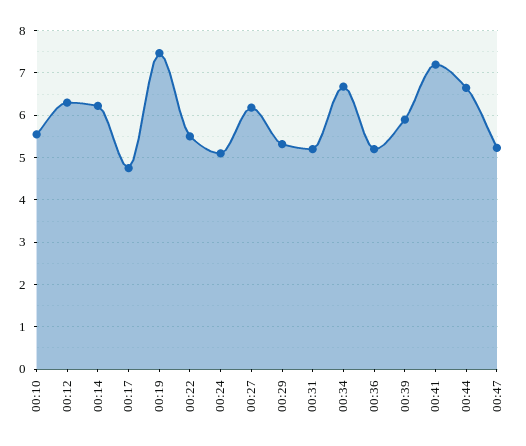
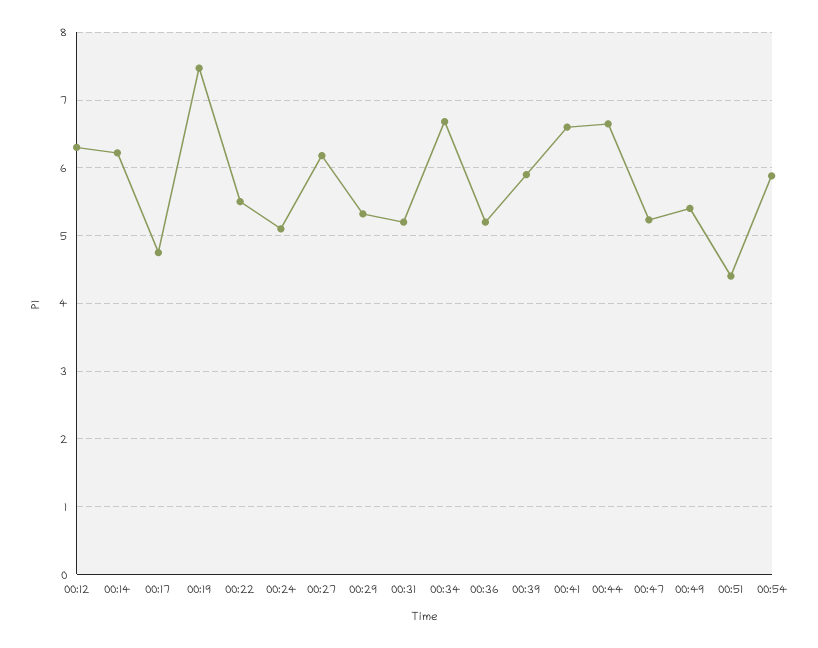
00:10: 5.6 -> none
00:41: 7.2 -> 6.6
00:49: none -> 5.4
00:51: none -> 4.4
00:54: none -> 5.9

